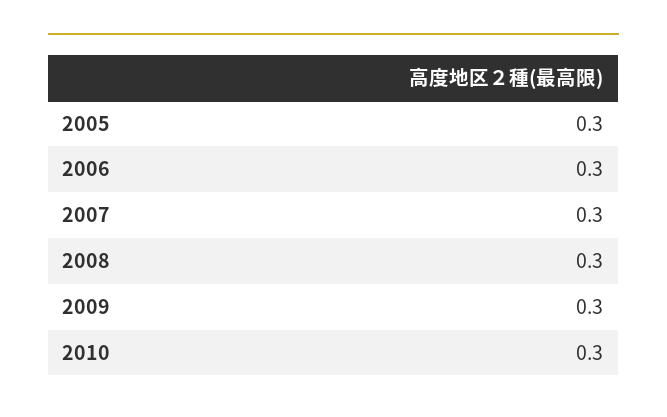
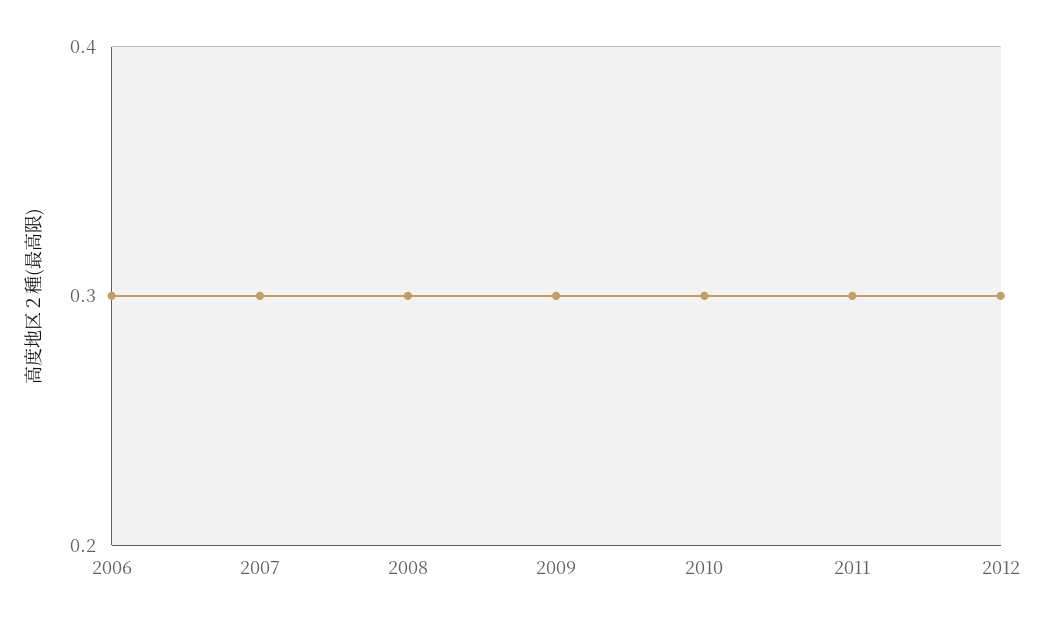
2005: 0.3 -> none
2011: none -> 0.3
2012: none -> 0.3

